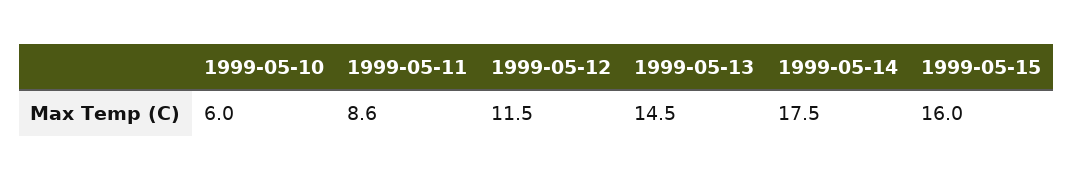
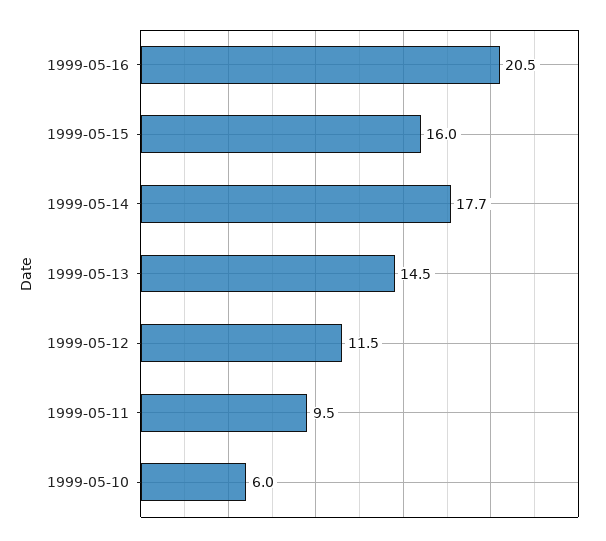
1999-05-11: 8.6 -> 9.5
1999-05-14: 17.5 -> 17.7
1999-05-16: none -> 20.5

